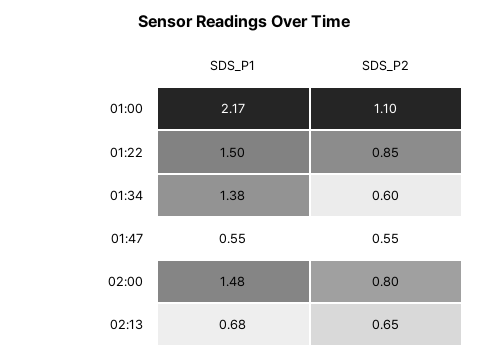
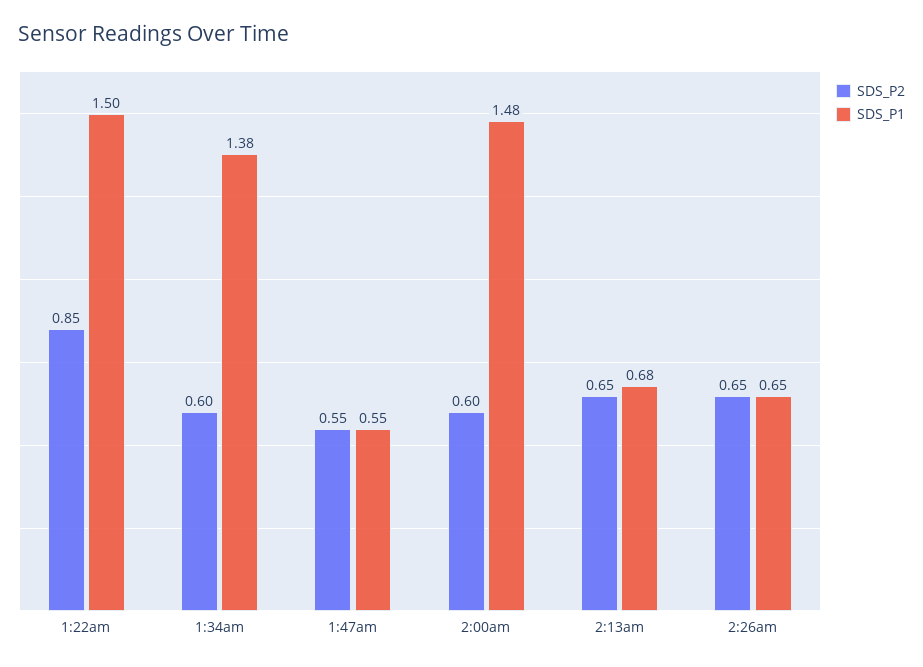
SDS_P1, 01:00: 2.17 -> none
SDS_P2, 01:00: 1.1 -> none
SDS_P2, 02:00: 0.8 -> 0.6
SDS_P2, 2:26am: none -> 0.65
SDS_P1, 2:26am: none -> 0.65

